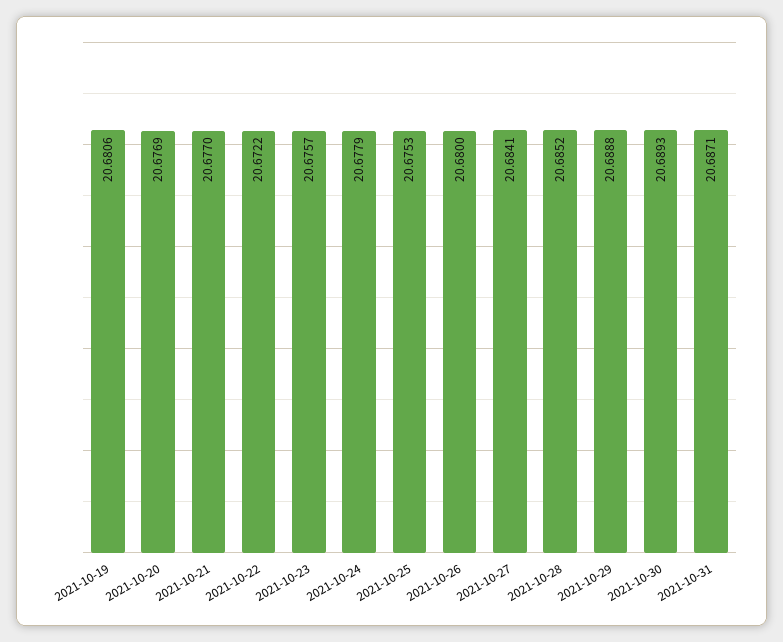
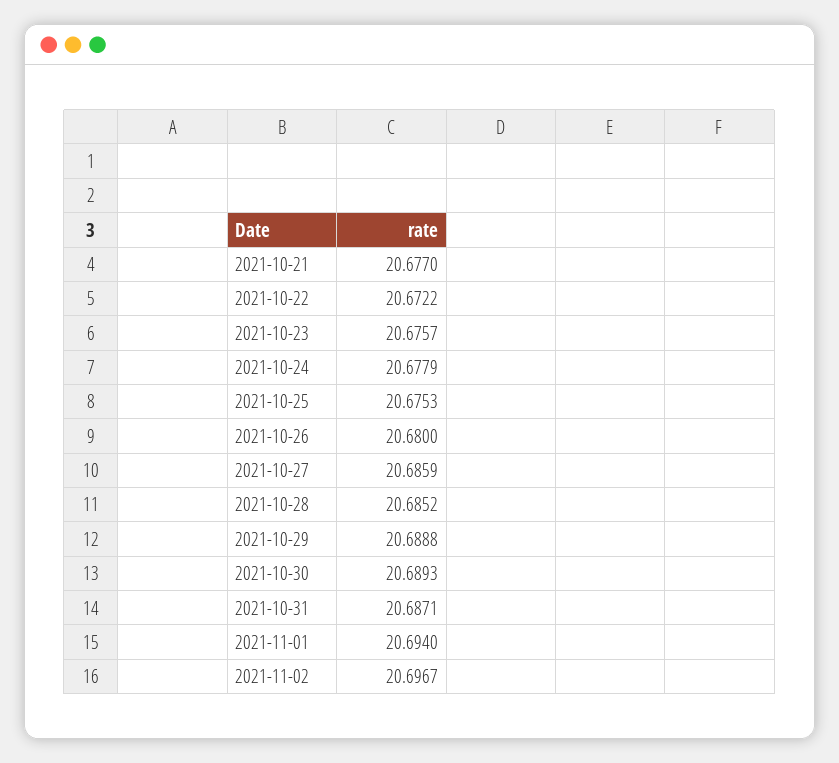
2021-10-19: 20.6806 -> none
2021-10-20: 20.6769 -> none
2021-10-27: 20.6841 -> 20.6859
2021-11-01: none -> 20.694
2021-11-02: none -> 20.6967

